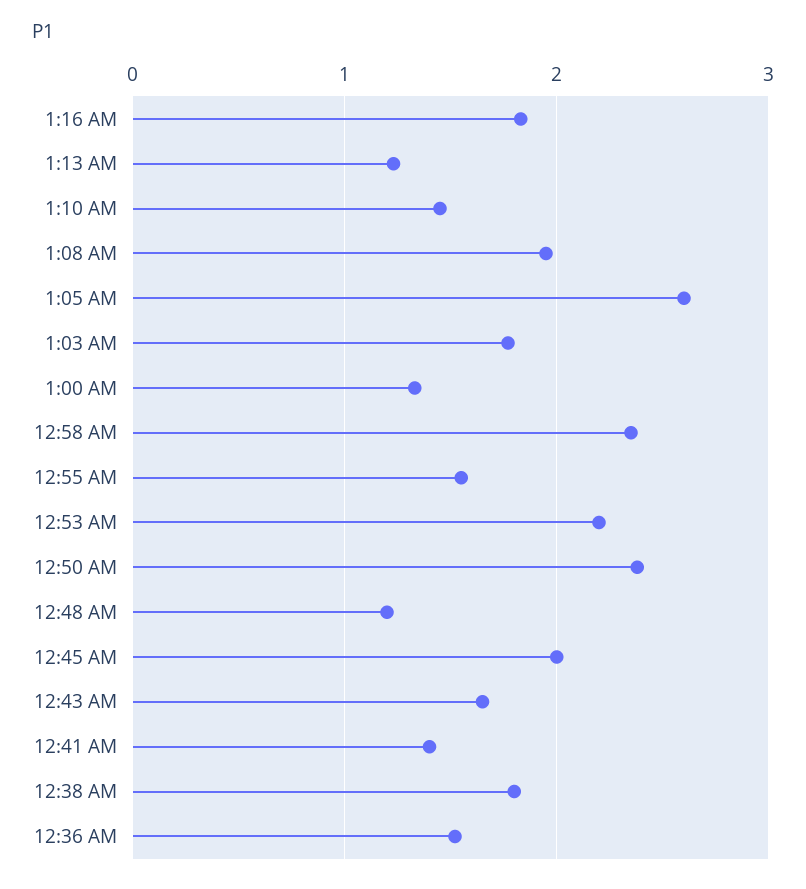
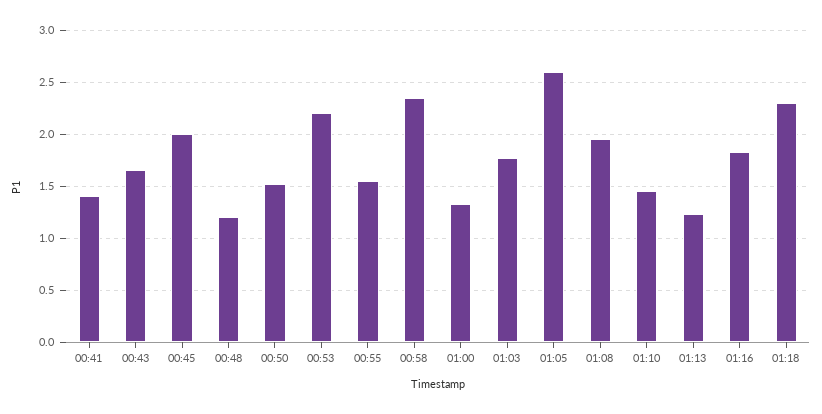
12:50 AM: 2.4 -> 1.5
12:38 AM: 1.8 -> none
12:36 AM: 1.5 -> none
01:18: none -> 2.3

